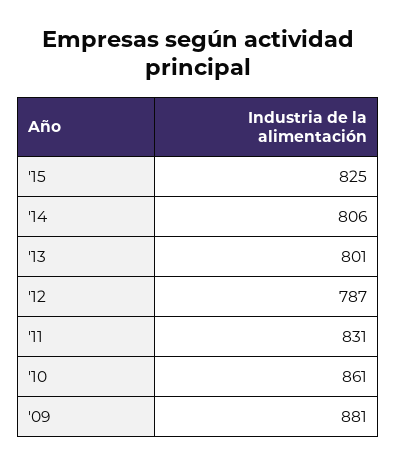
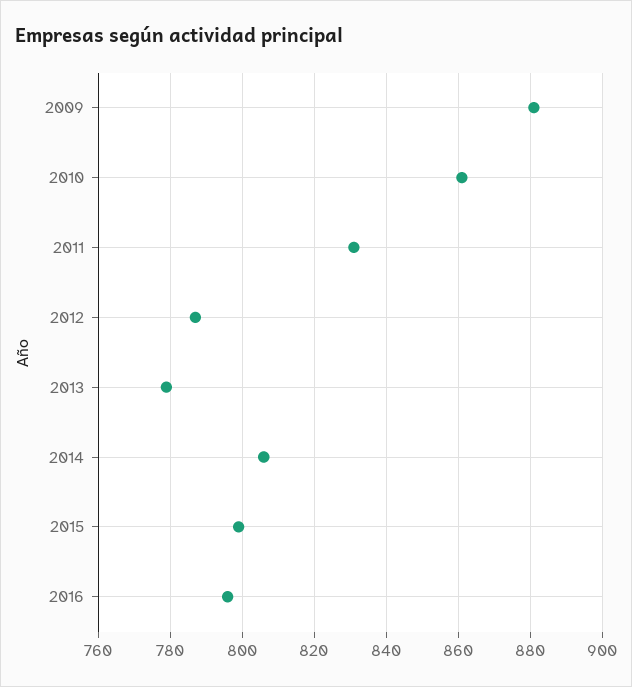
'15: 825 -> 800
'13: 801 -> 780
2016: none -> 795

